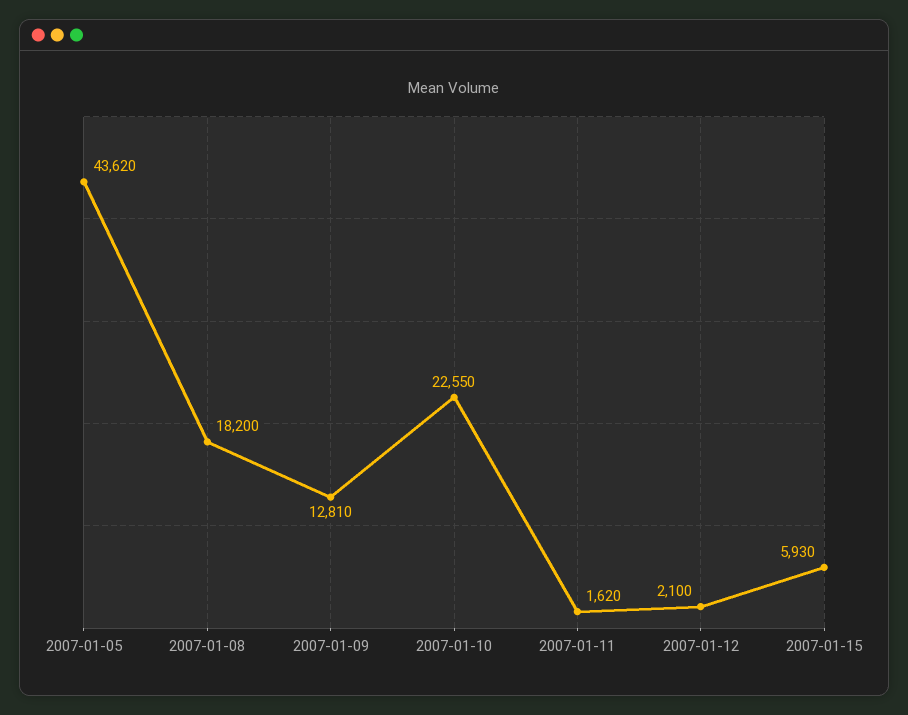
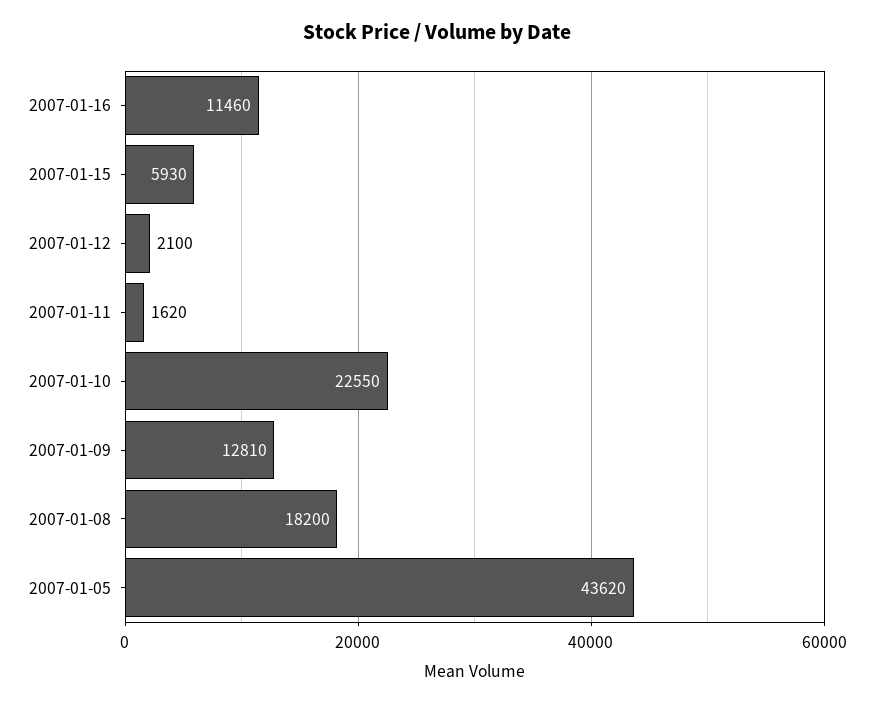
2007-01-16: none -> 11460

